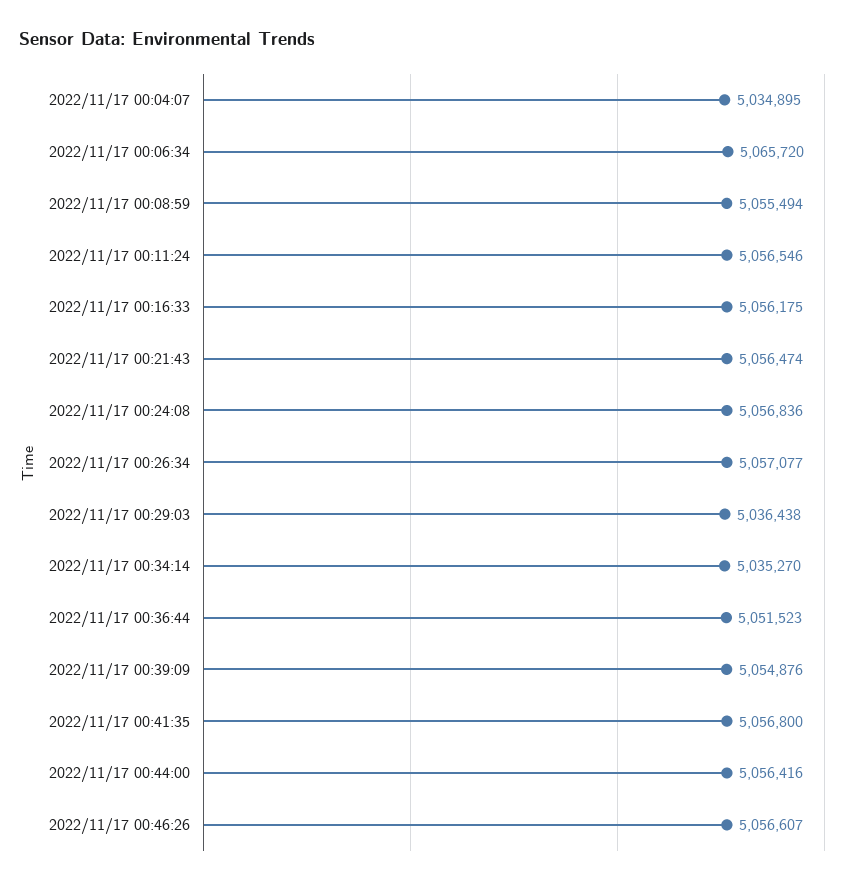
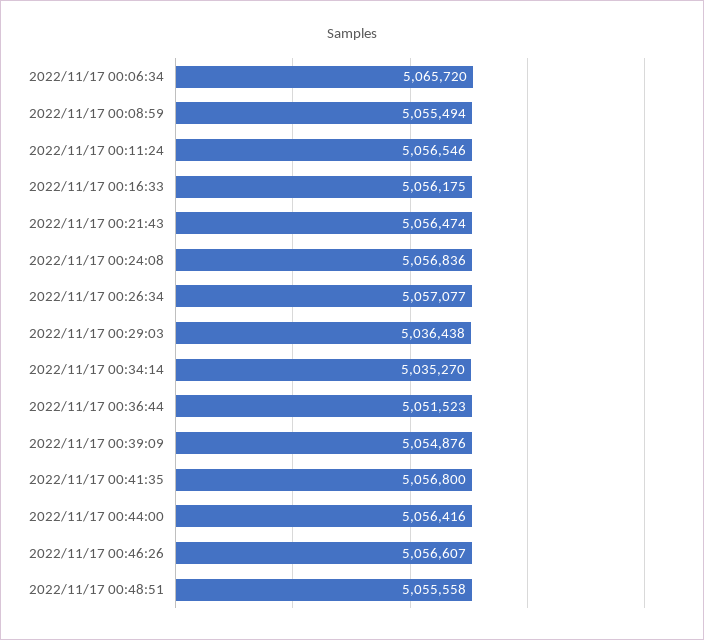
2022/11/17 00:04:07: 5034895 -> none
2022/11/17 00:48:51: none -> 5055558

